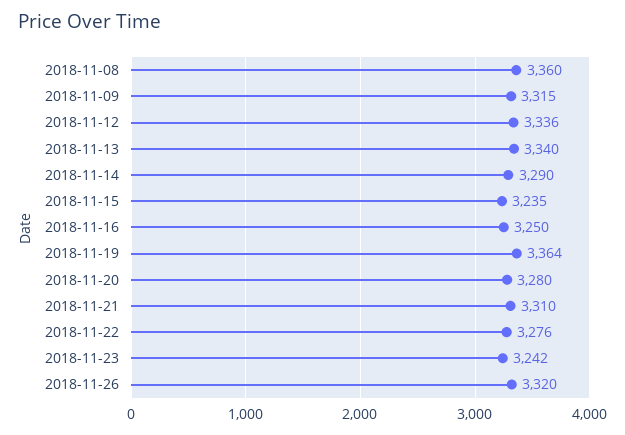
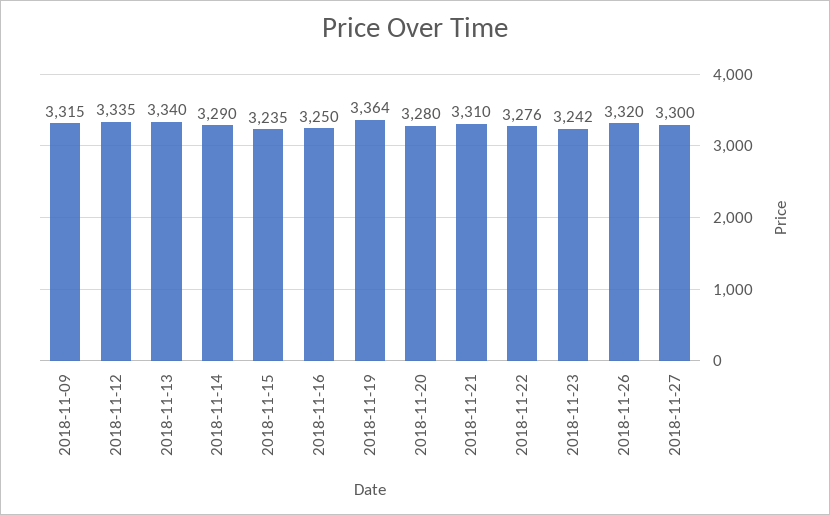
2018-11-08: 3360 -> none
2018-11-12: 3336 -> 3335
2018-11-27: none -> 3300

